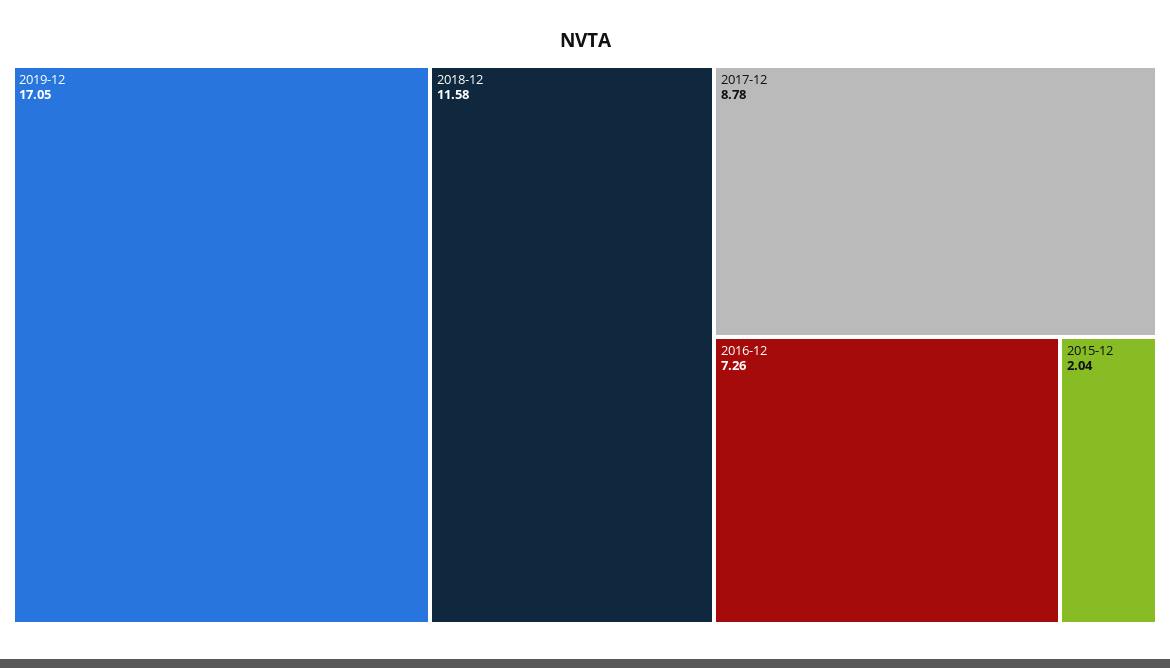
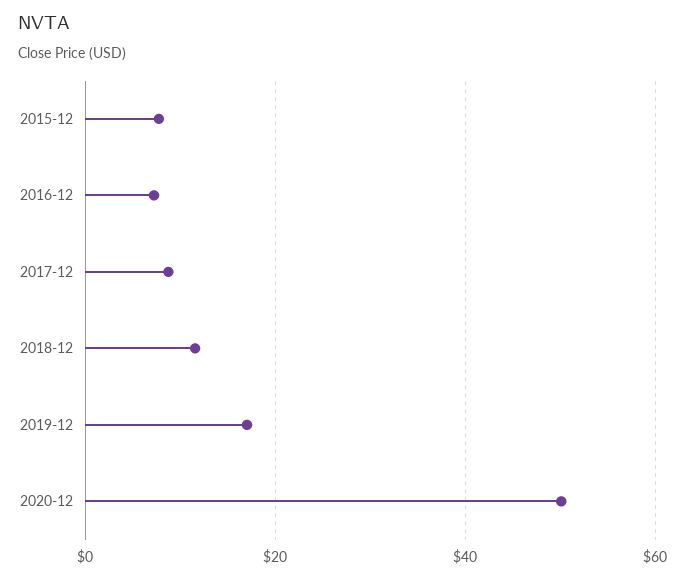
2015-12: 2.04 -> 8
2020-12: none -> 50

